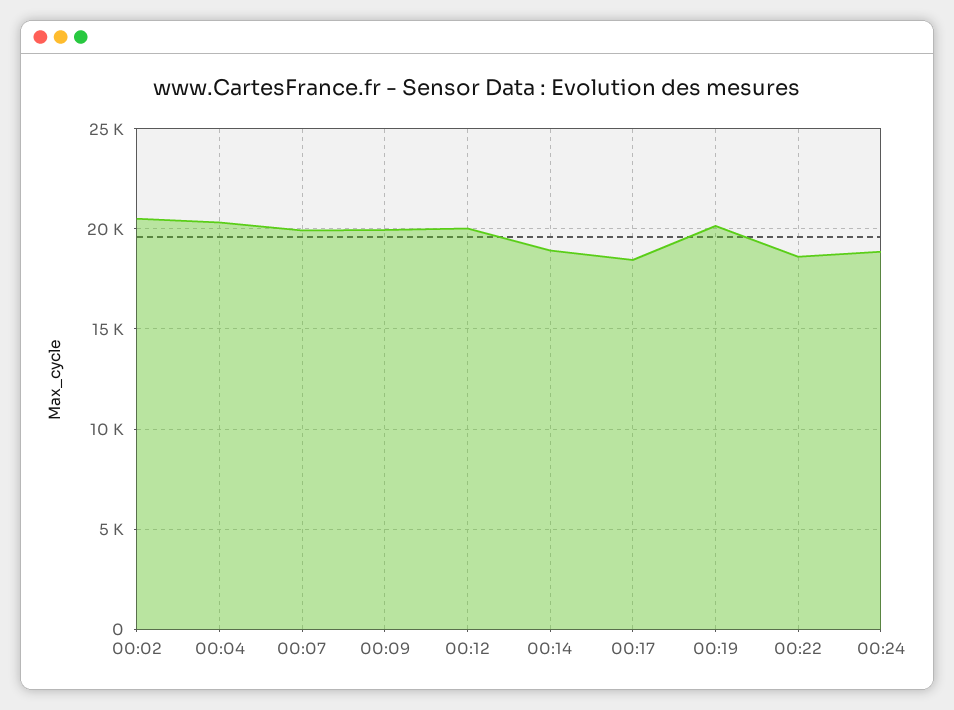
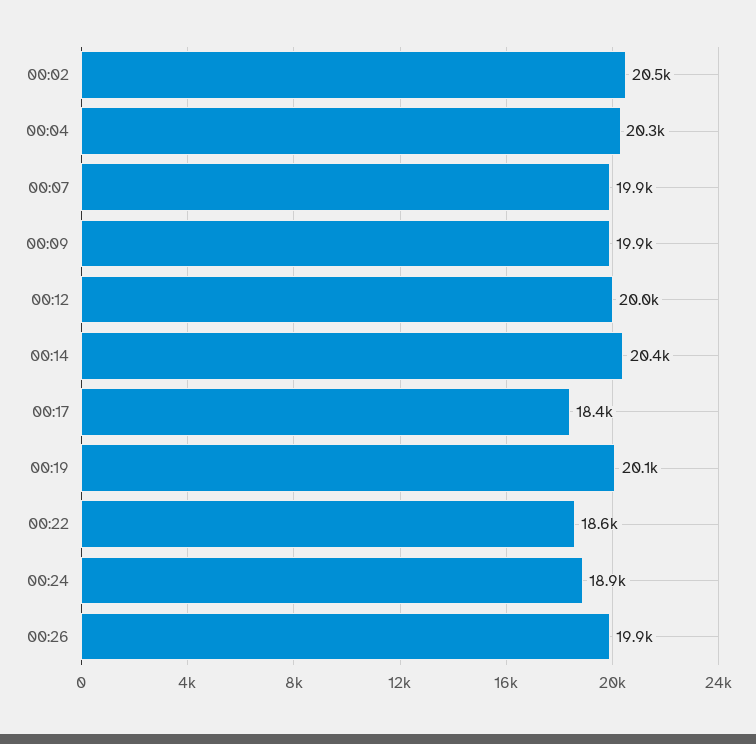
00:14: 19000 -> 20400
00:26: none -> 19900

